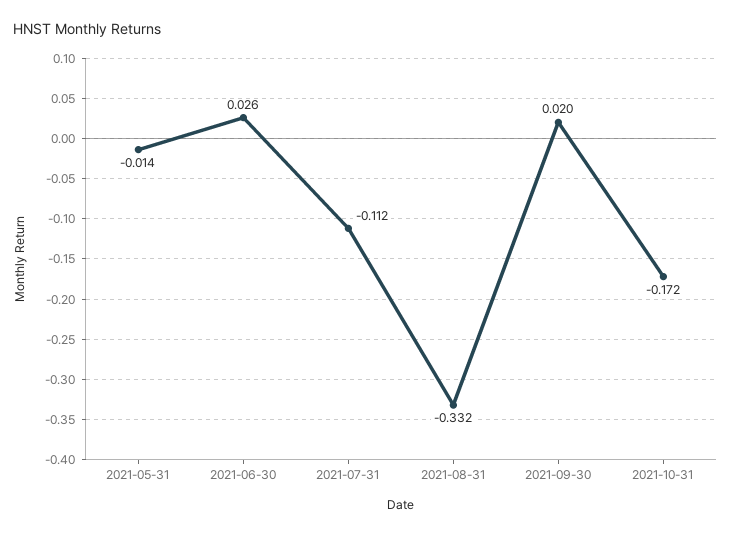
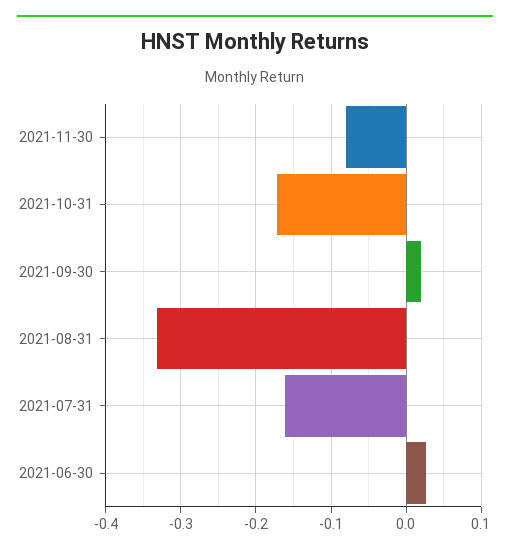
2021-05-31: -0.014 -> none
2021-07-31: -0.112 -> -0.16
2021-11-30: none -> -0.08

